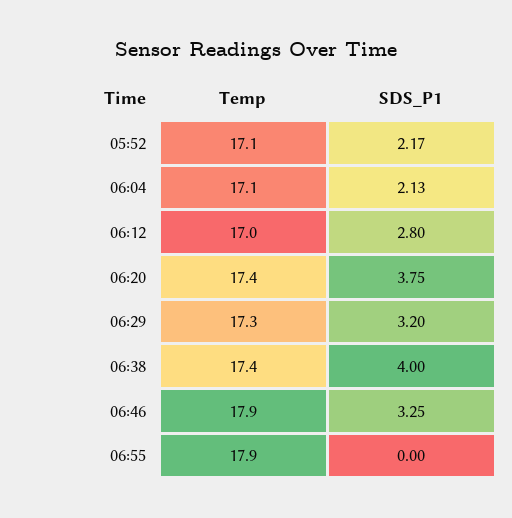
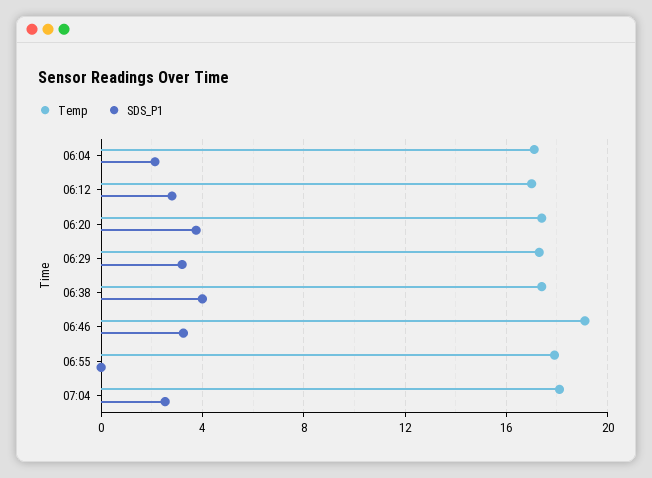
Temp, 05:52: 17.1 -> none
SDS_P1, 05:52: 2.17 -> none
Temp, 06:46: 17.9 -> 19
Temp, 07:04: none -> 18
SDS_P1, 07:04: none -> 2.5

